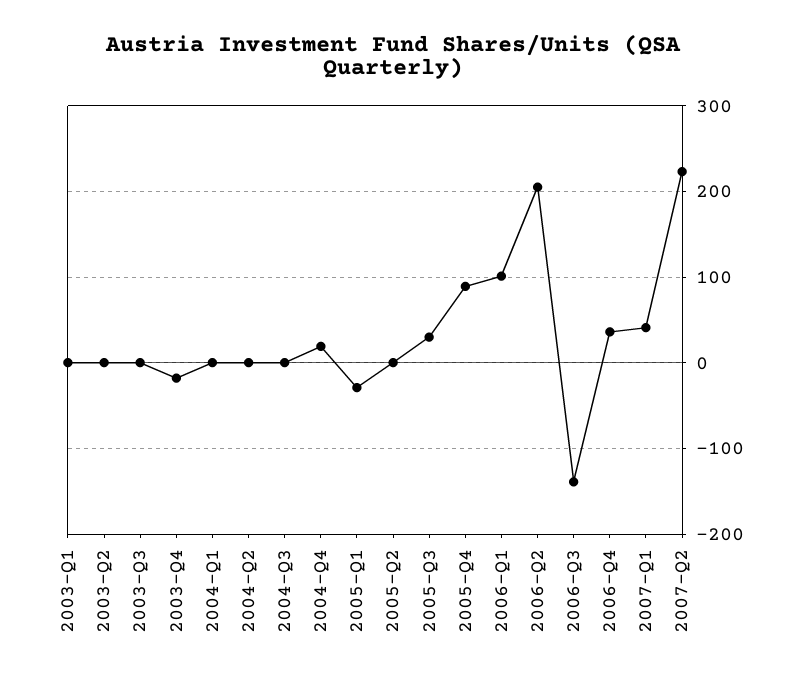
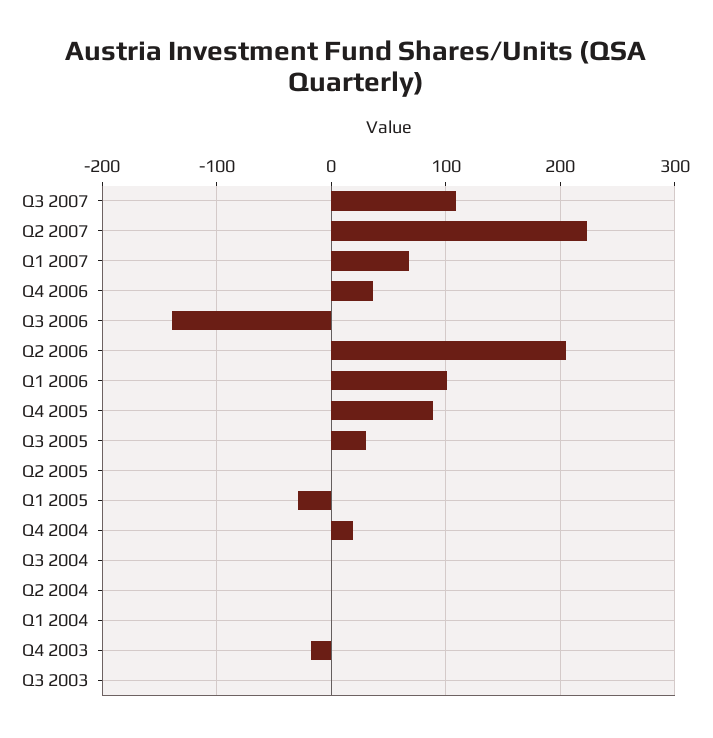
2003-Q1: 0 -> none
2003-Q2: 0 -> none
2007-Q1: 40 -> 70
Q3 2007: none -> 110

